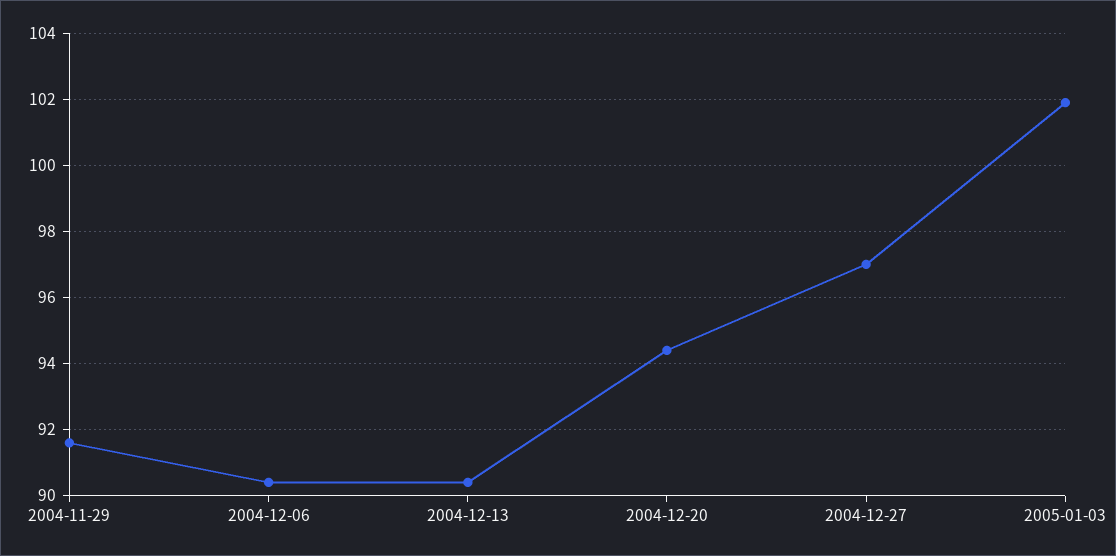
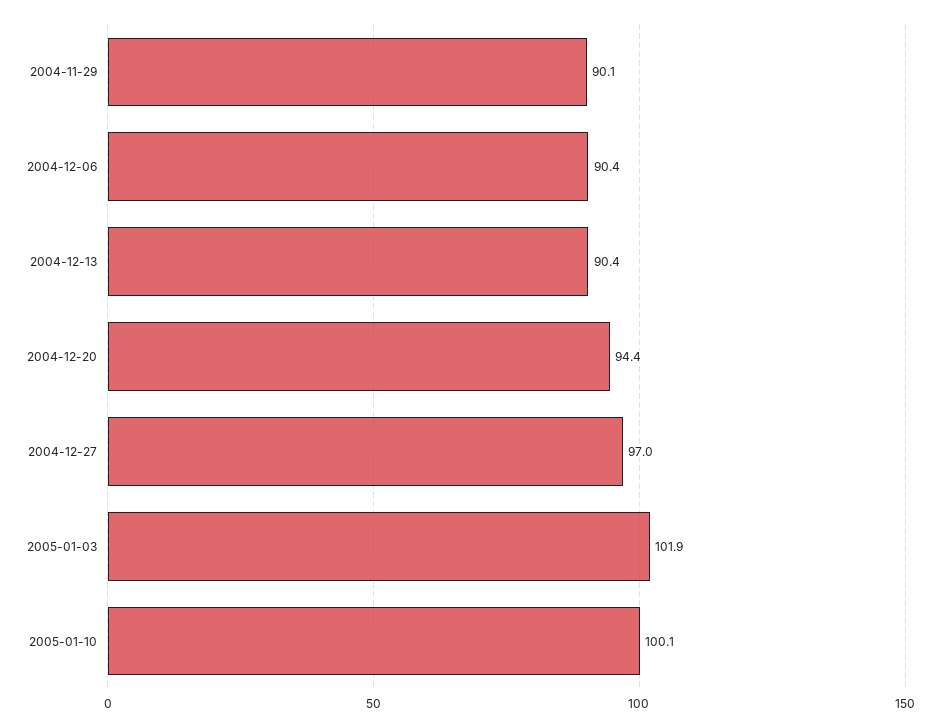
2004-11-29: 91.5 -> 90.1
2005-01-10: none -> 100.1

